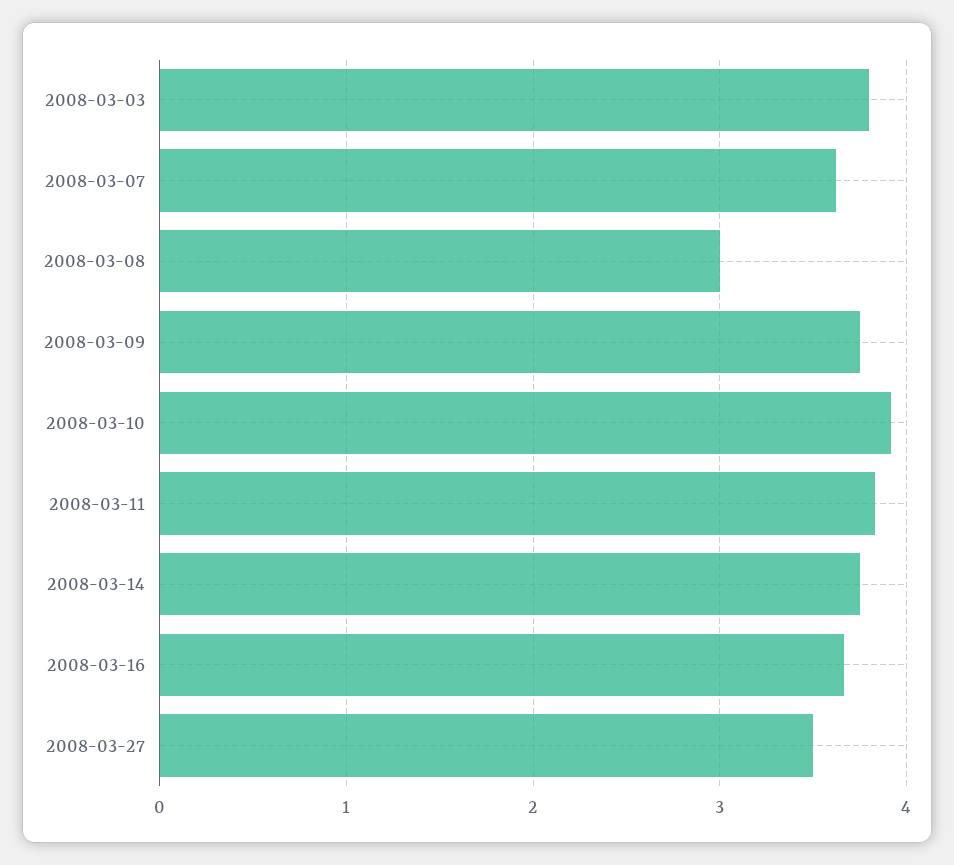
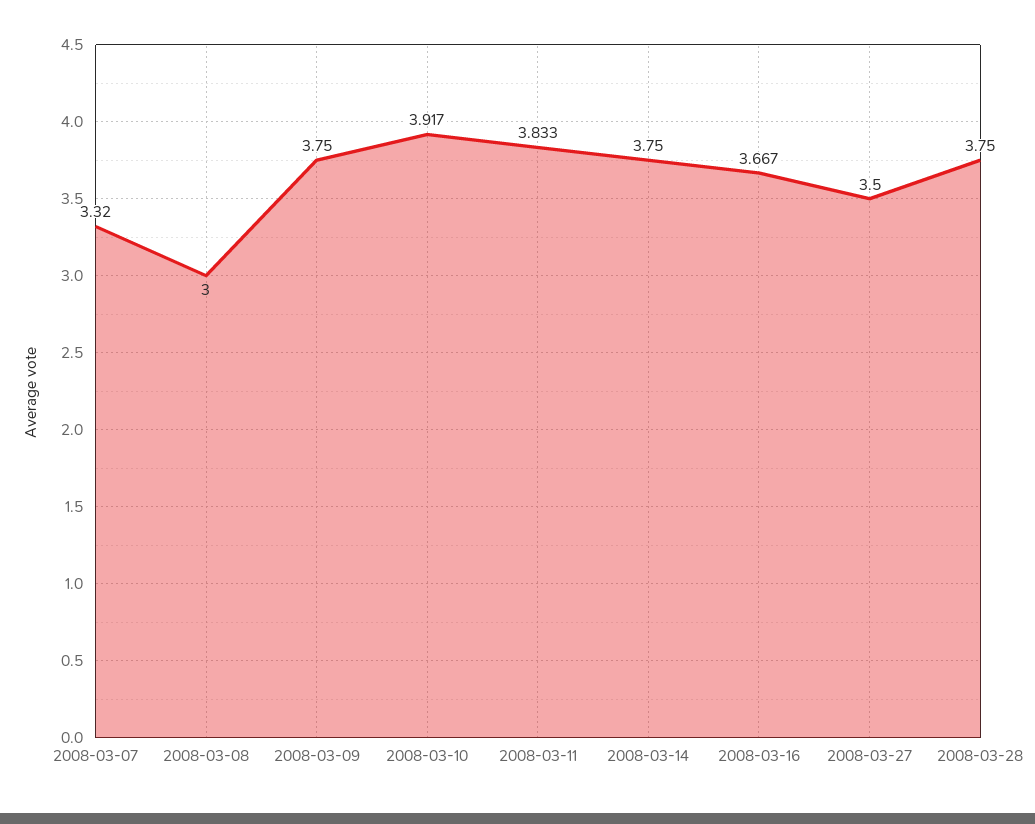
2008-03-03: 3.8 -> none
2008-03-07: 3.6 -> 3.32
2008-03-28: none -> 3.75

